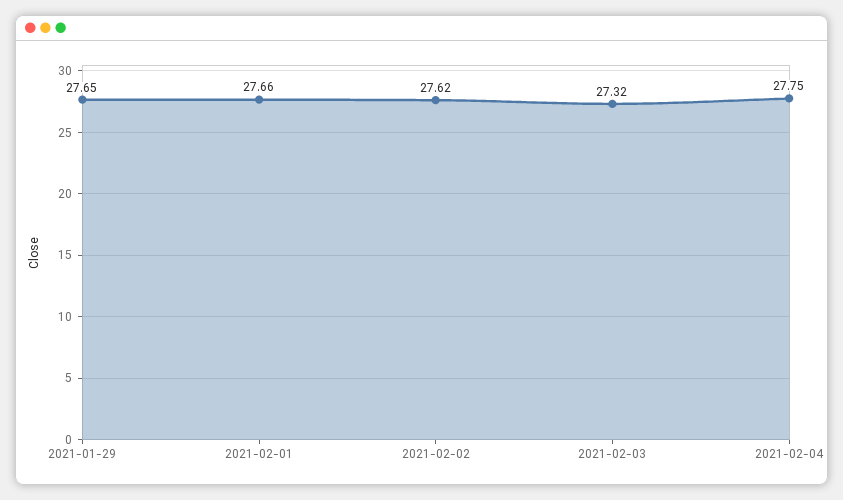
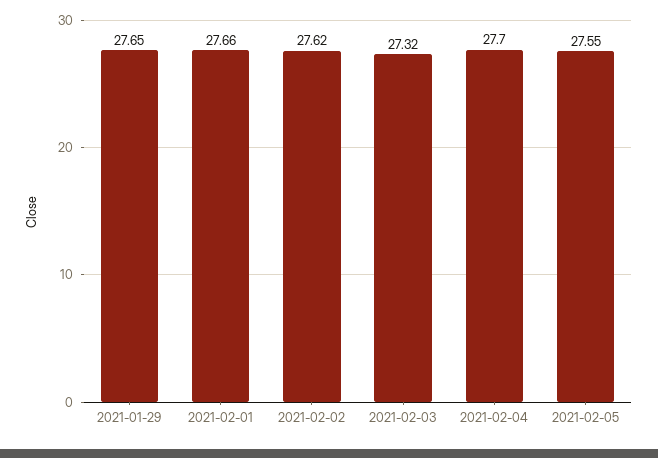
2021-02-04: 27.75 -> 27.7
2021-02-05: none -> 27.55

